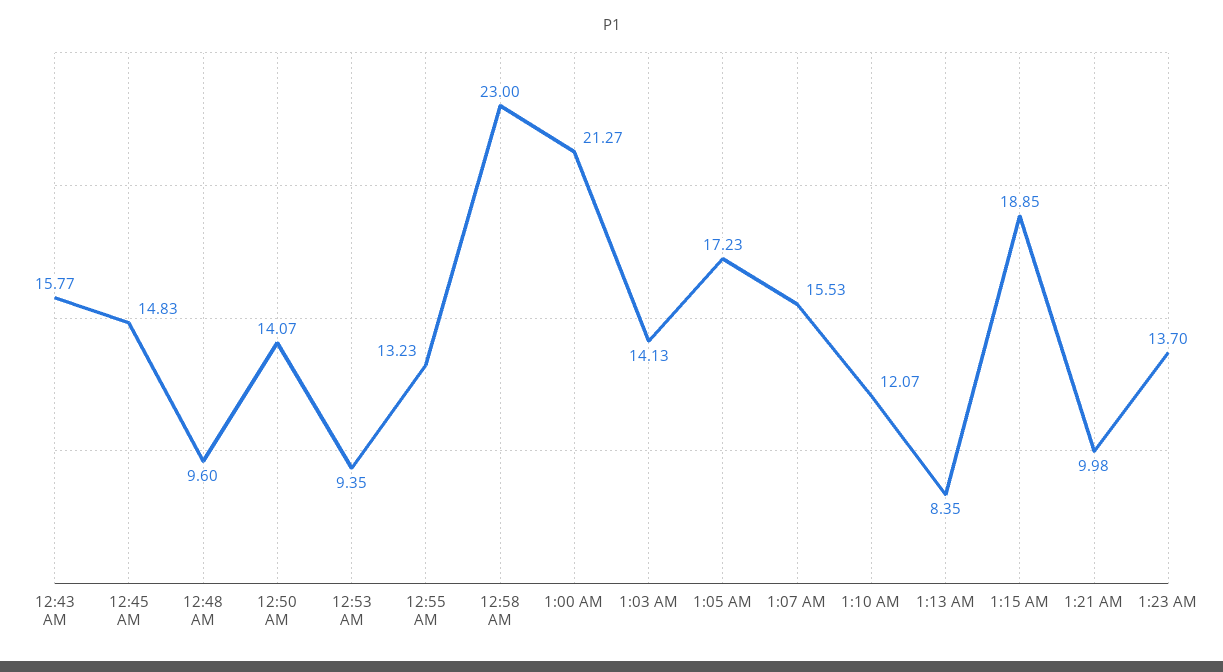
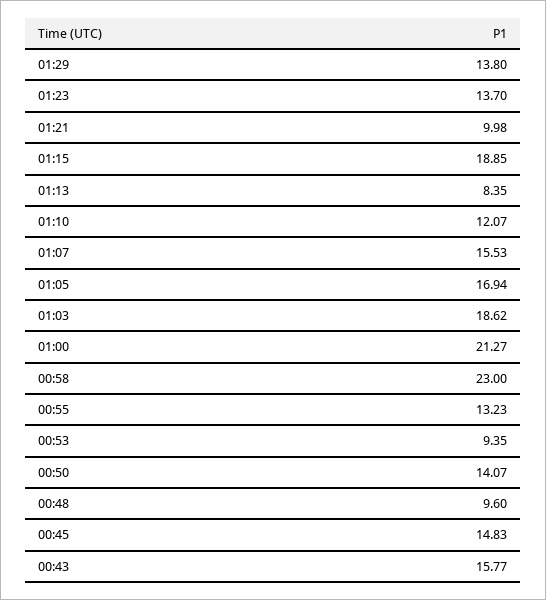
1:03 AM: 14.13 -> 18.62
1:05 AM: 17.23 -> 16.94
01:29: none -> 13.8

